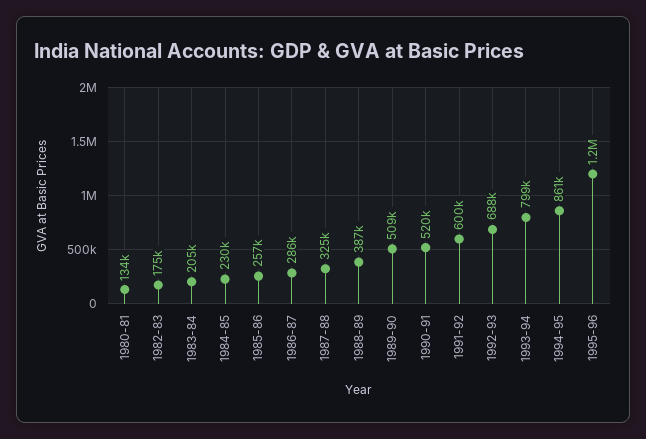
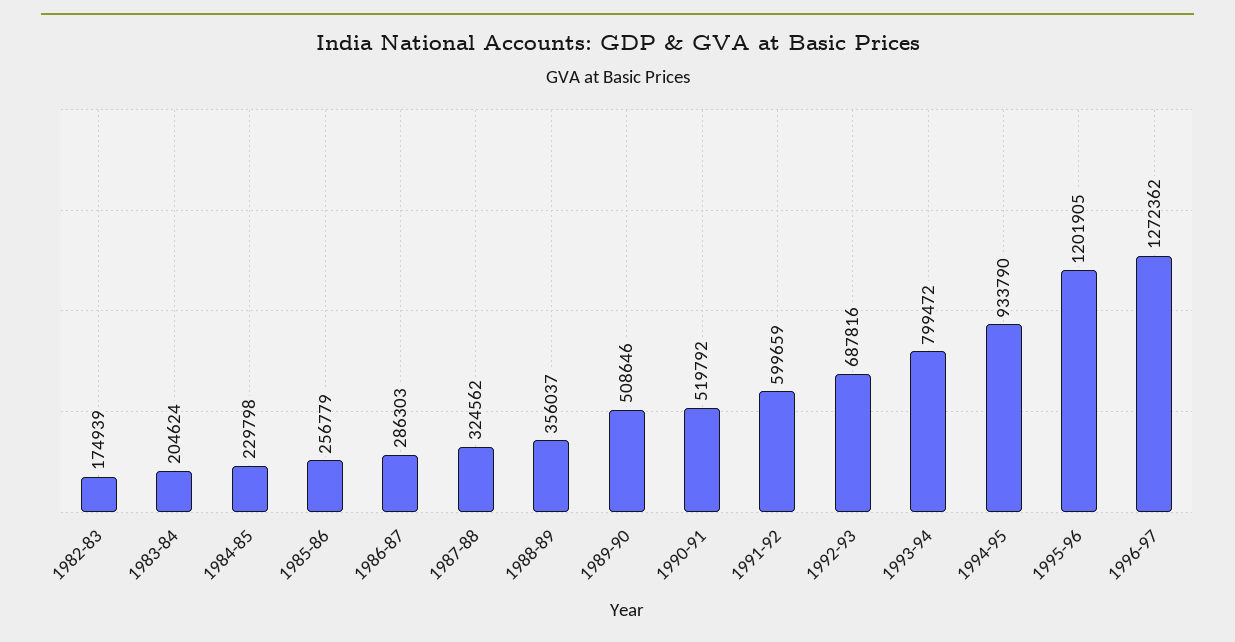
1980-81: 134000 -> none
1988-89: 387000 -> 356037
1994-95: 861000 -> 933790
1996-97: none -> 1272362

